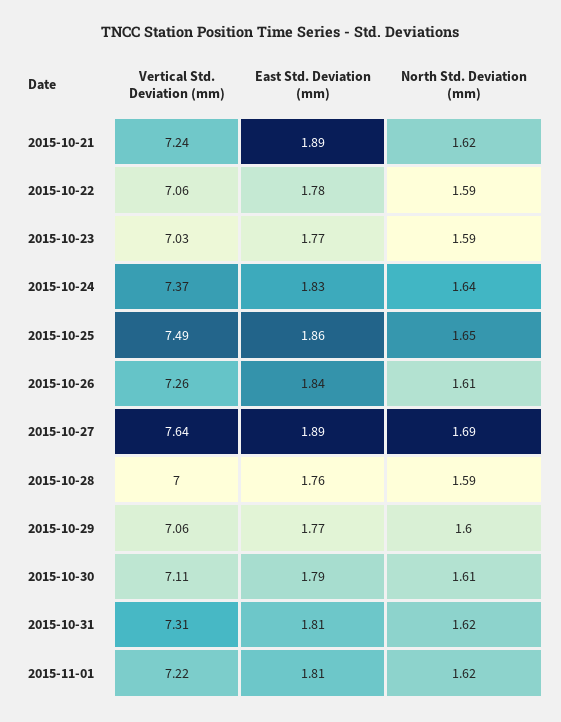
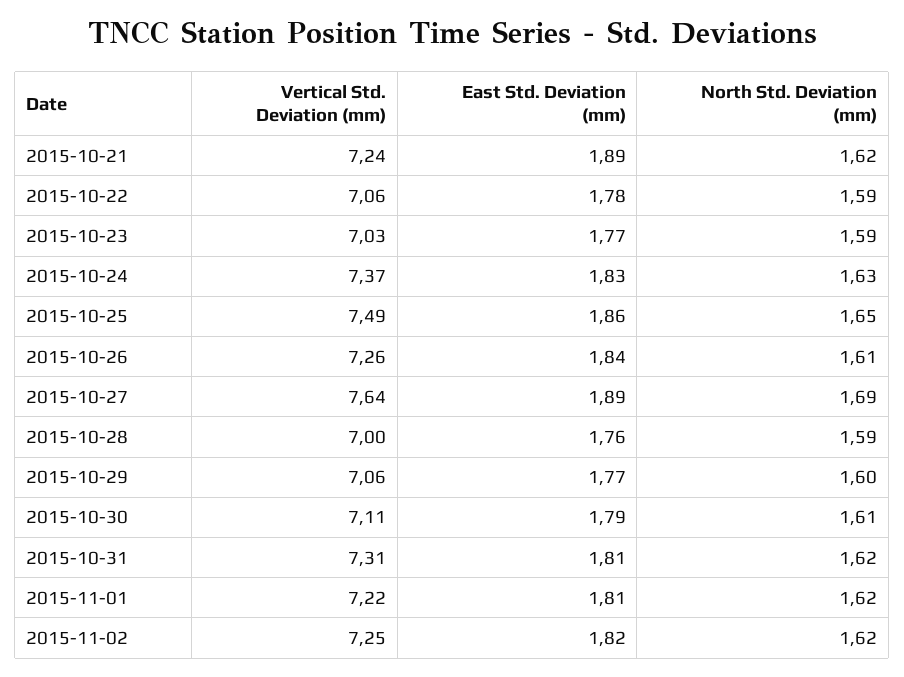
North Std. Deviation (mm), 2015-10-24: 1.64 -> 1.63
Vertical Std. Deviation (mm), 2015-11-02: none -> 7.25
East Std. Deviation (mm), 2015-11-02: none -> 1.82
North Std. Deviation (mm), 2015-11-02: none -> 1.62

